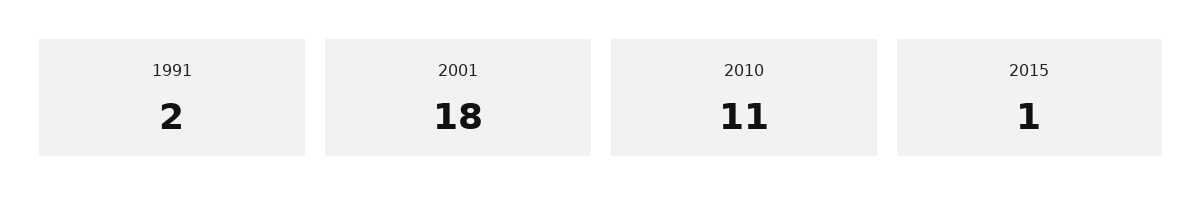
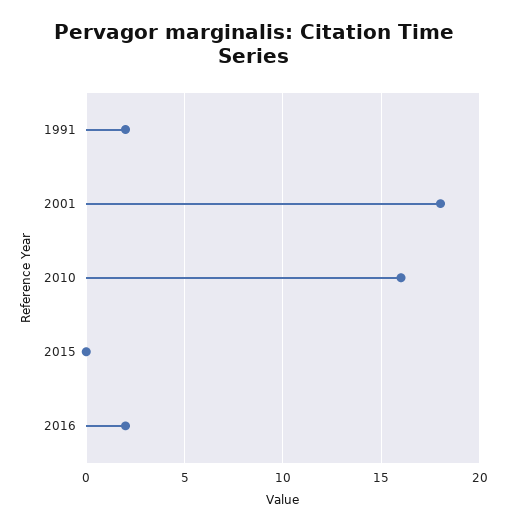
2010: 11 -> 16
2015: 1 -> 0
2016: none -> 2

